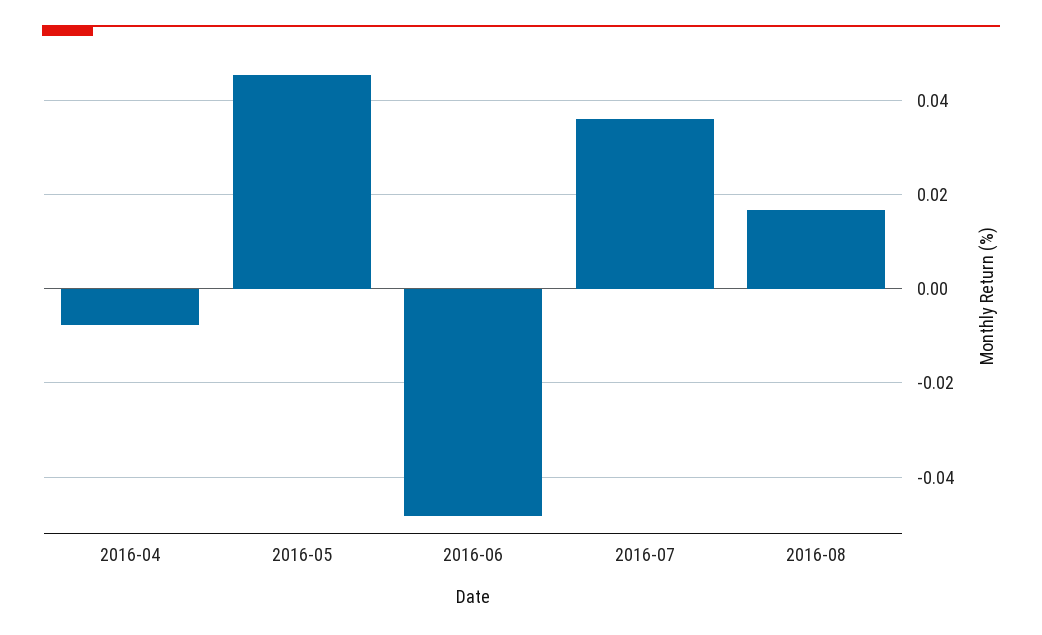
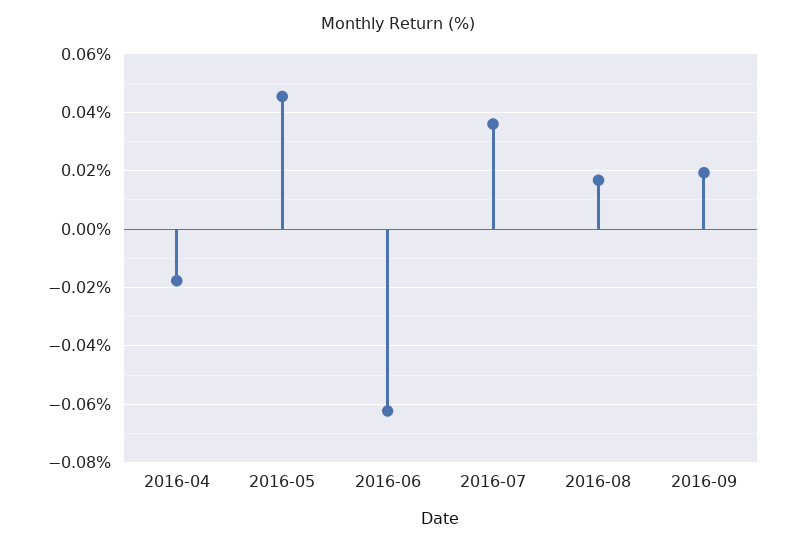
2016-04: -0.008 -> -0.0175
2016-06: -0.048 -> -0.0625
2016-09: none -> 0.02

